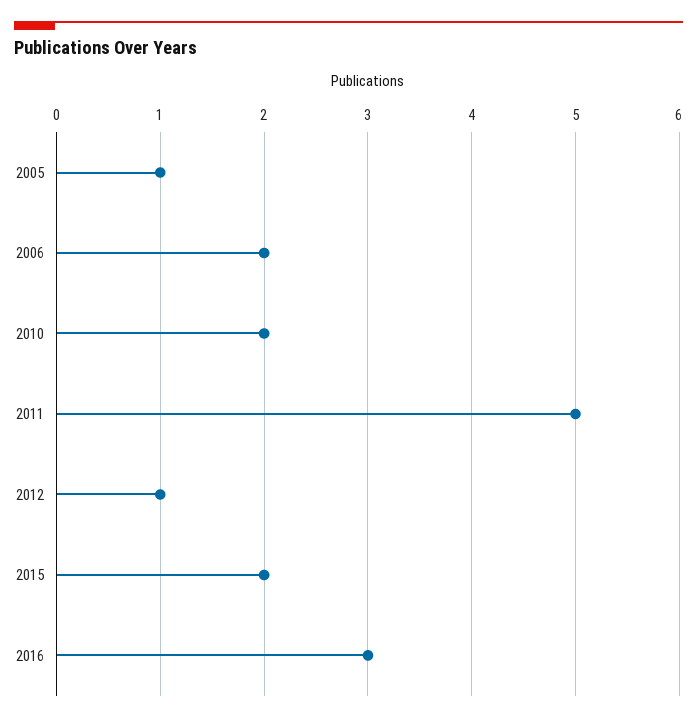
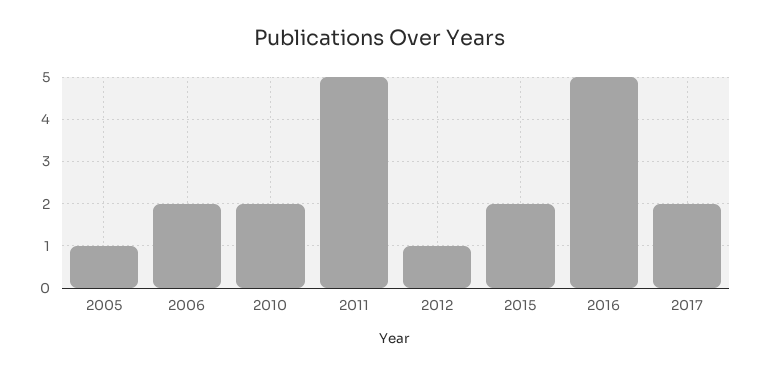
2016: 3 -> 5
2017: none -> 2

